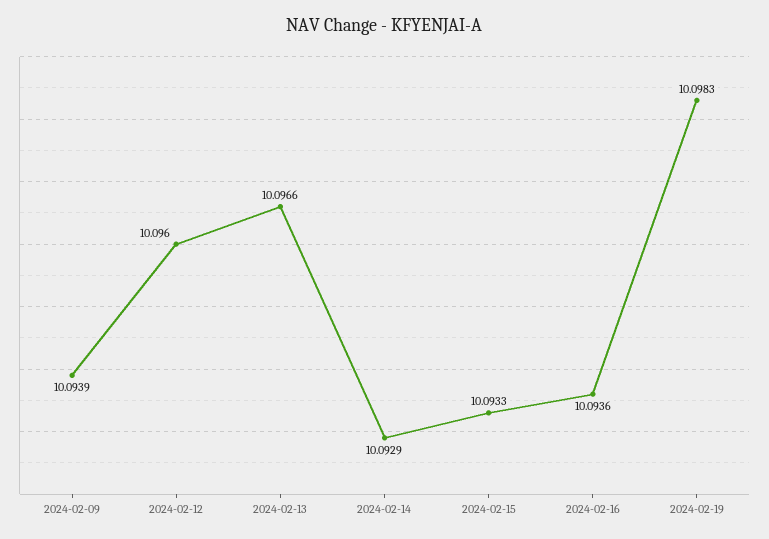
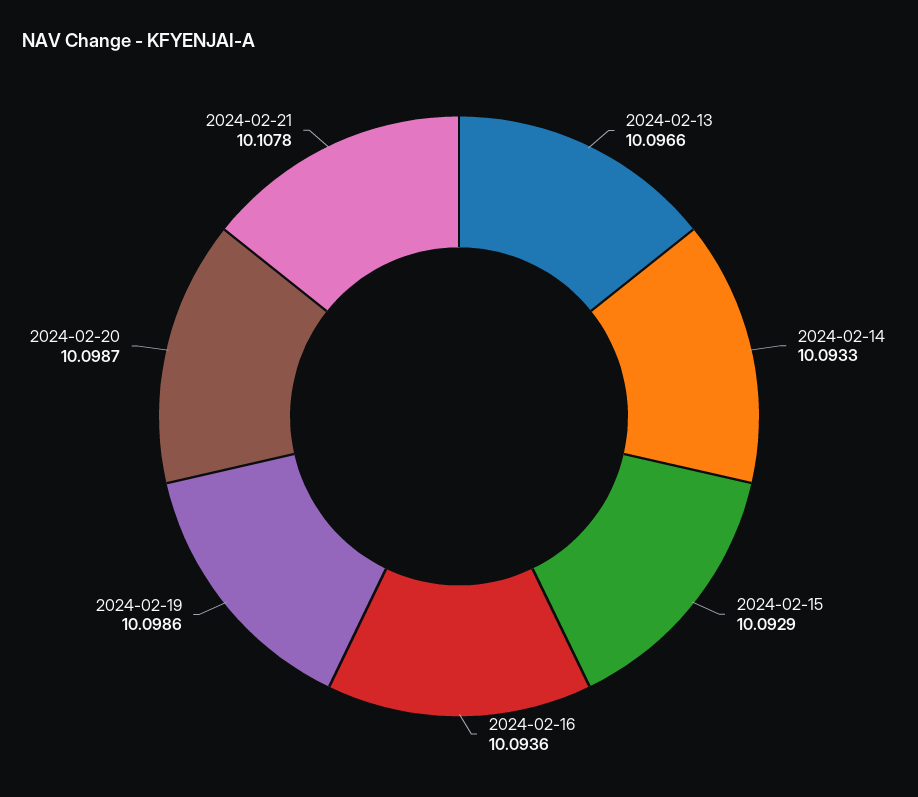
2024-02-09: 10.0939 -> none
2024-02-12: 10.096 -> none
2024-02-14: 10.0929 -> 10.0933
2024-02-15: 10.0933 -> 10.0929
2024-02-19: 10.0983 -> 10.0986
2024-02-20: none -> 10.0987
2024-02-21: none -> 10.1078

